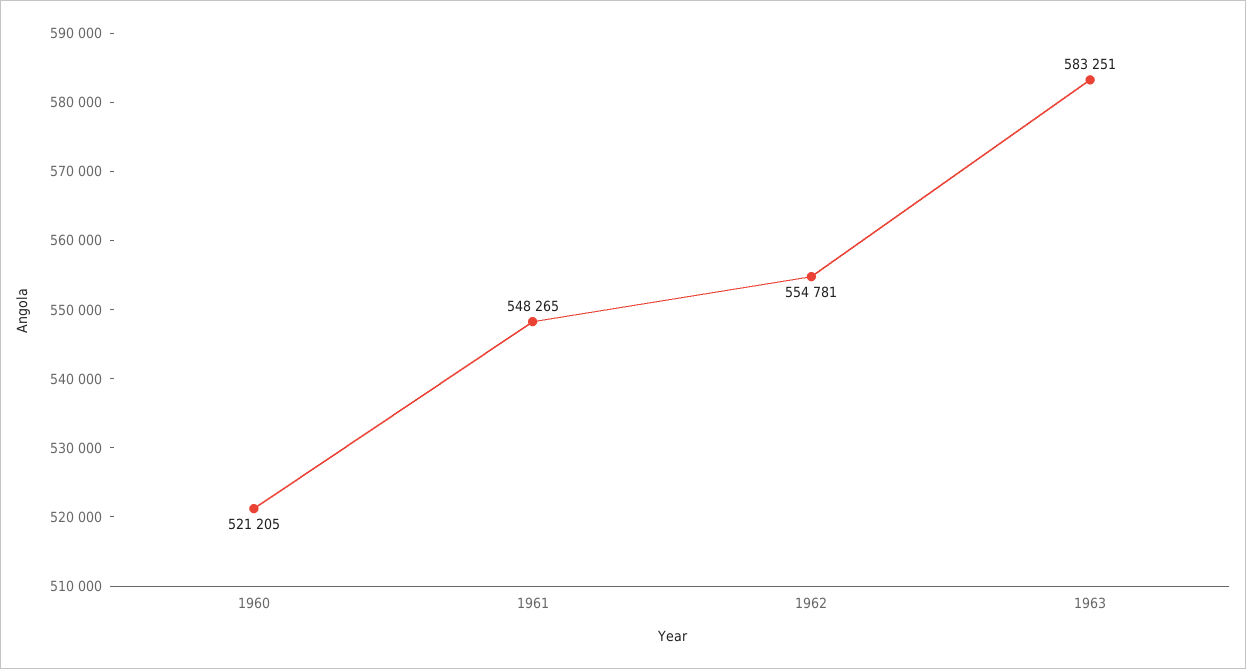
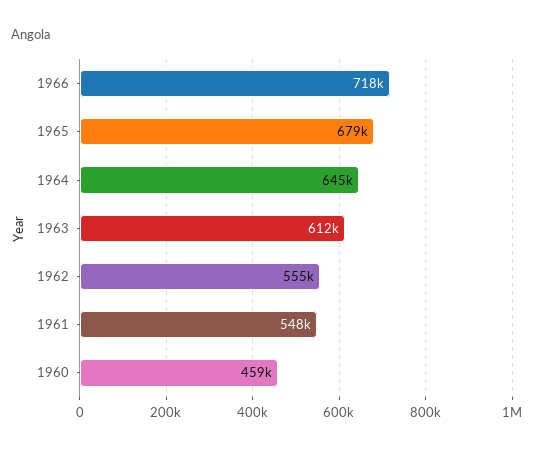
1960: 521205 -> 459000
1963: 583251 -> 612000
1966: none -> 718000
1965: none -> 679000
1964: none -> 645000

